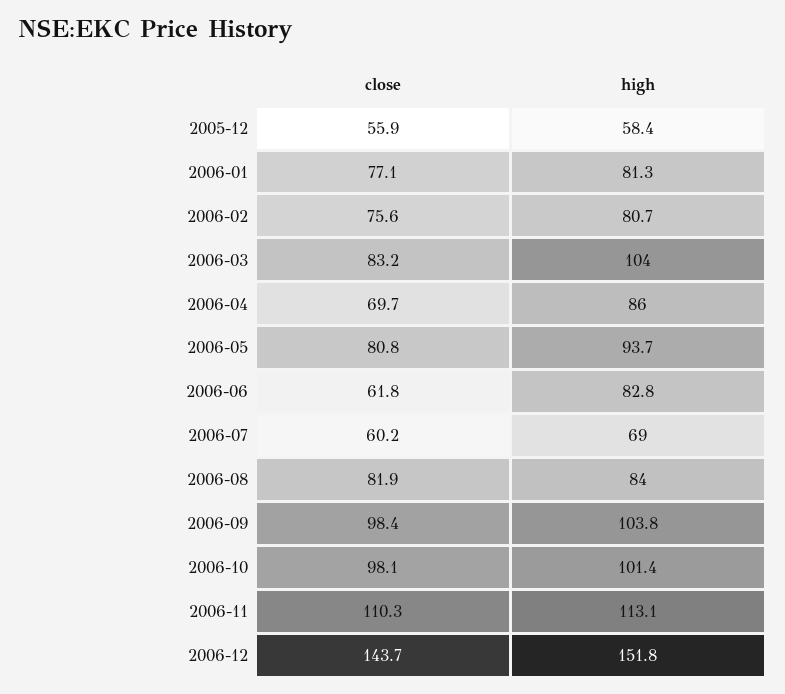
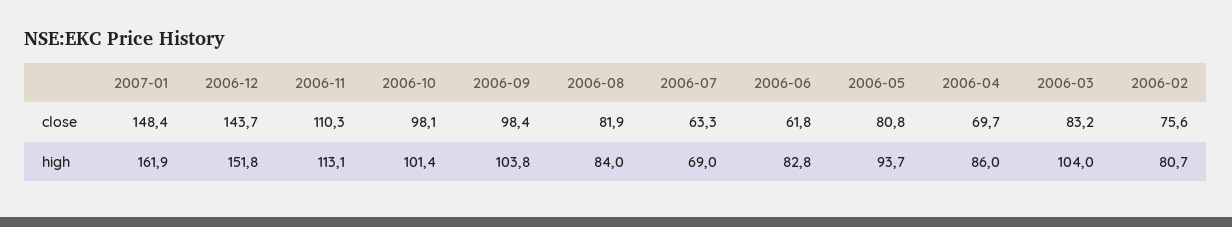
close, 2005-12: 55.9 -> none
high, 2005-12: 58.4 -> none
close, 2006-01: 77.1 -> none
high, 2006-01: 81.3 -> none
close, 2006-07: 60.2 -> 63.3
close, 2007-01: none -> 148.4
high, 2007-01: none -> 161.9

